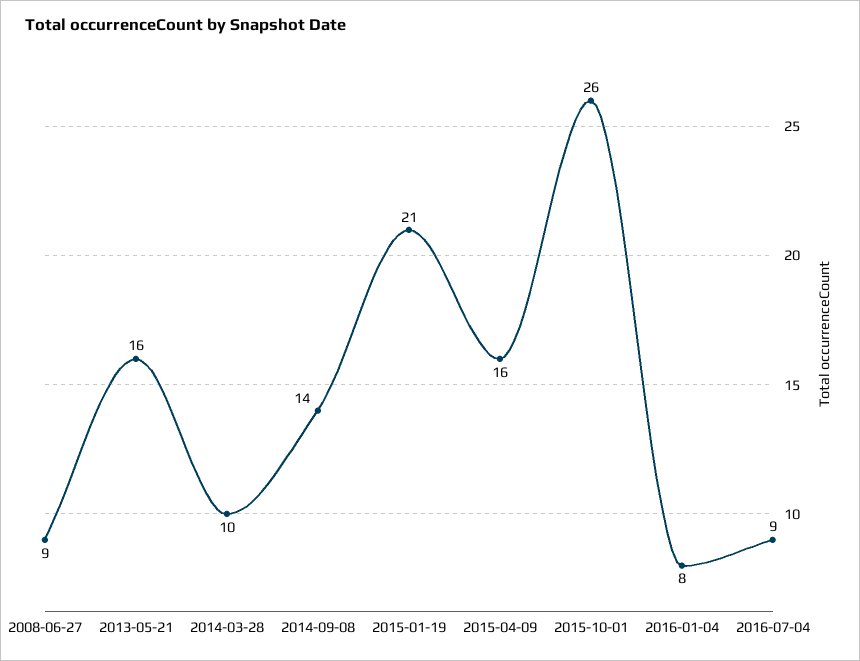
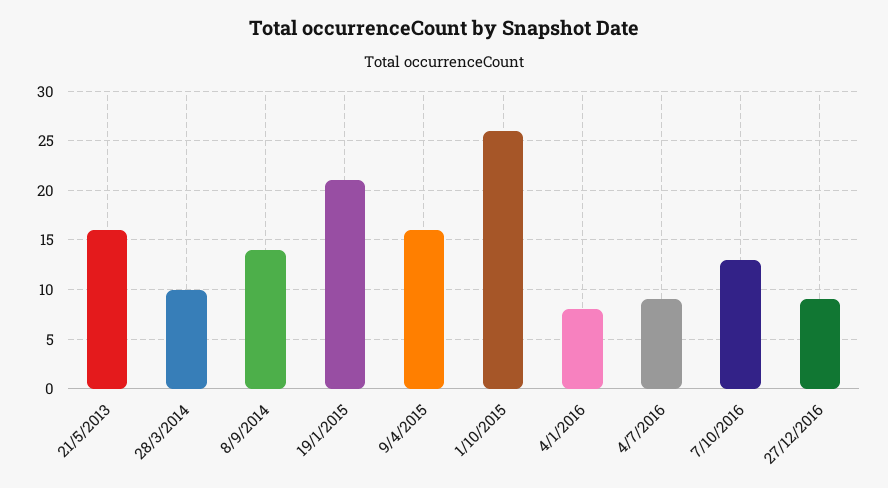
2008-06-27: 9 -> none
7/10/2016: none -> 13
27/12/2016: none -> 9

